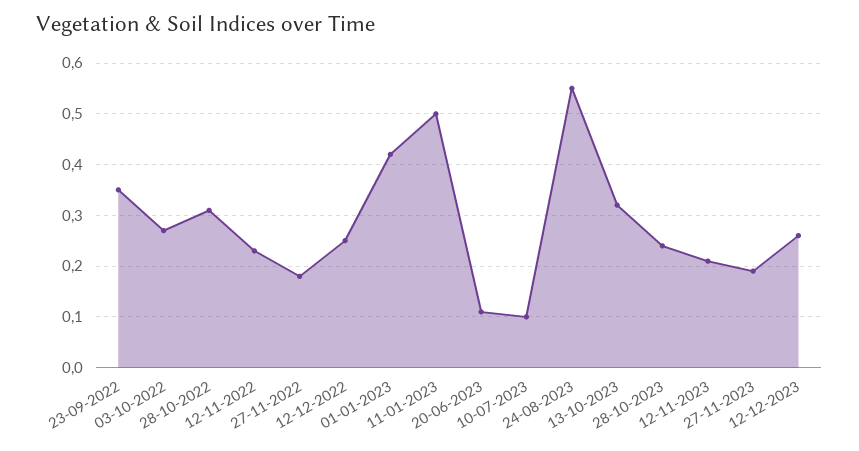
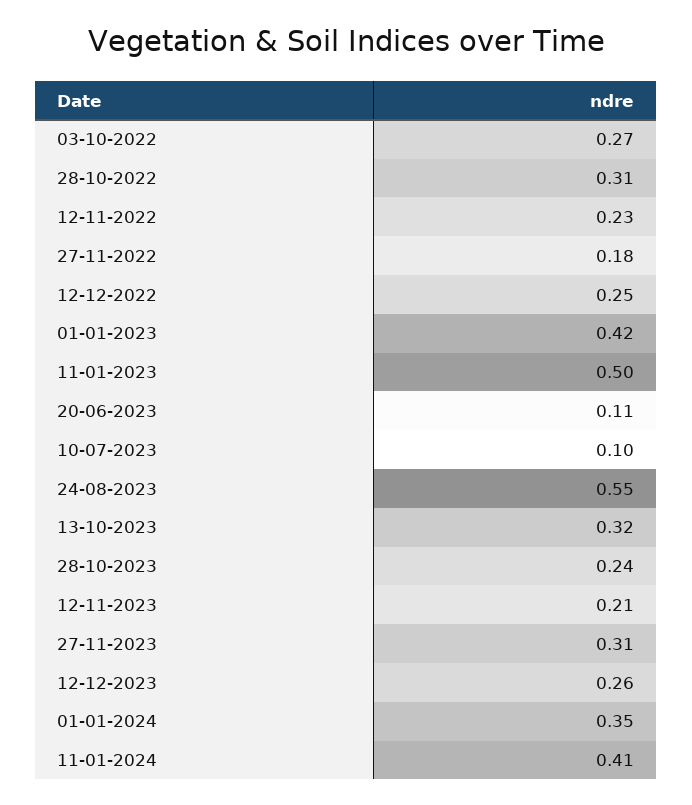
23-09-2022: 0.35 -> none
27-11-2023: 0.2 -> 0.31
01-01-2024: none -> 0.35
11-01-2024: none -> 0.41

